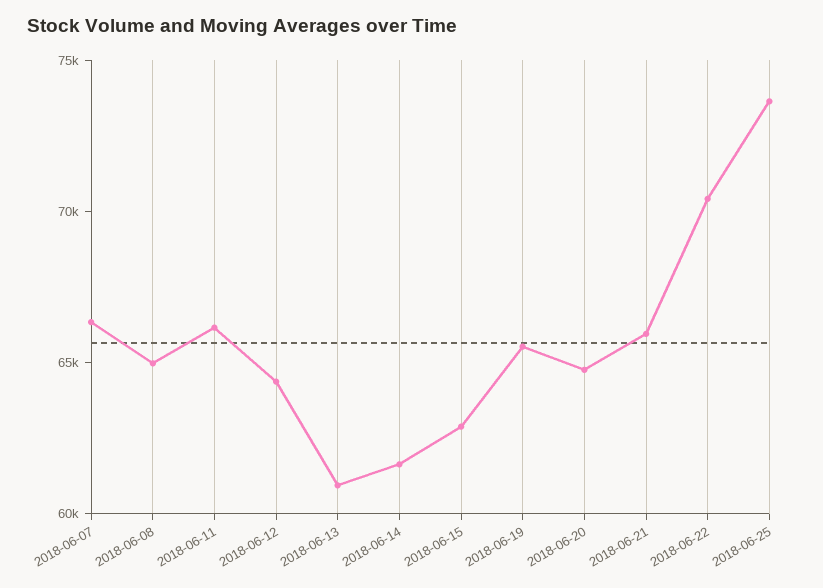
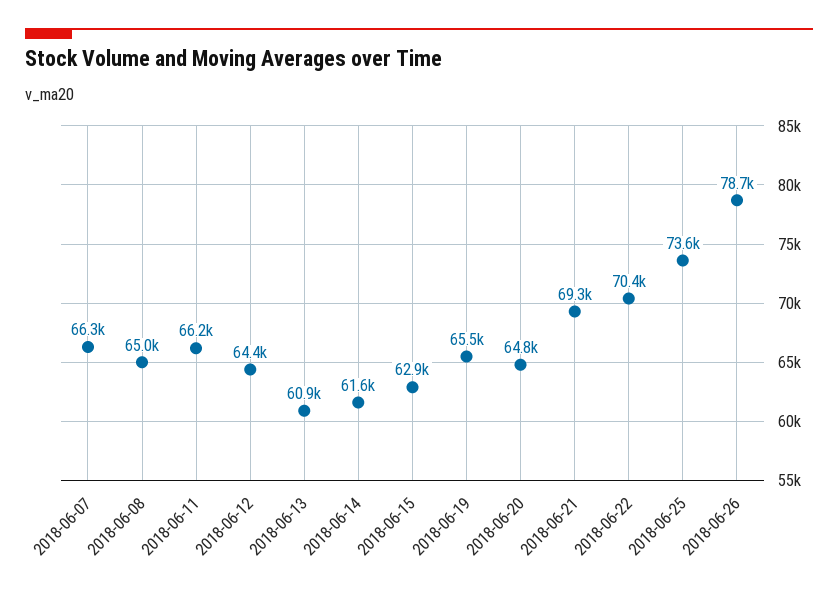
2018-06-21: 66000 -> 69300
2018-06-26: none -> 78700

